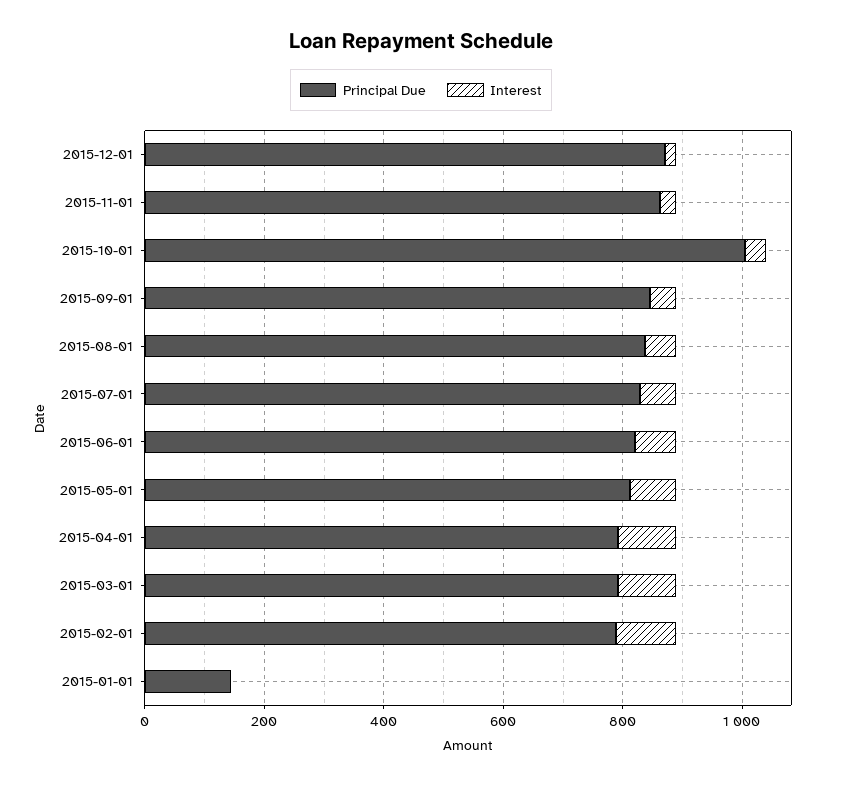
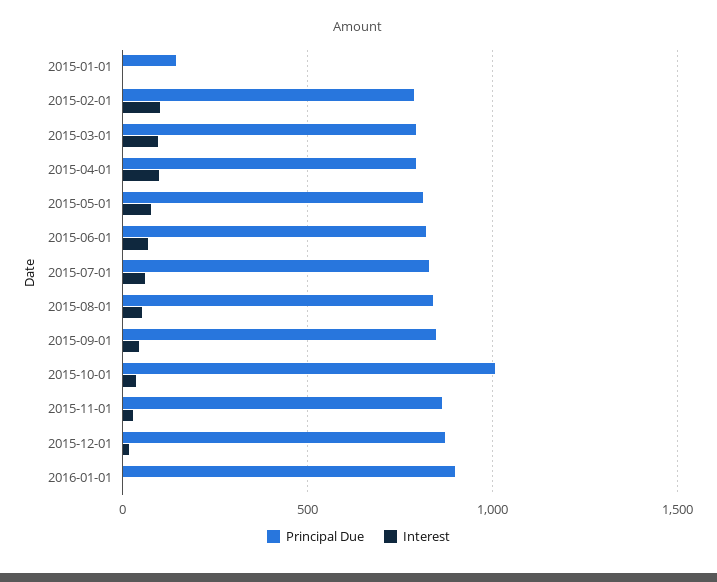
Principal Due, 2016-01-01: none -> 900
Interest, 2016-01-01: none -> 0

